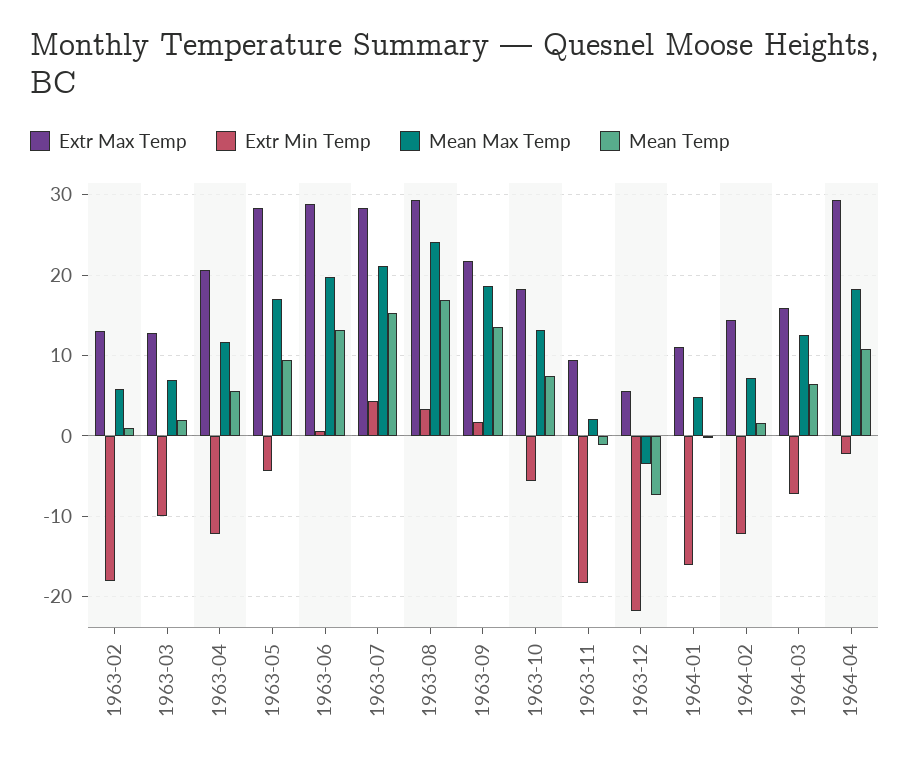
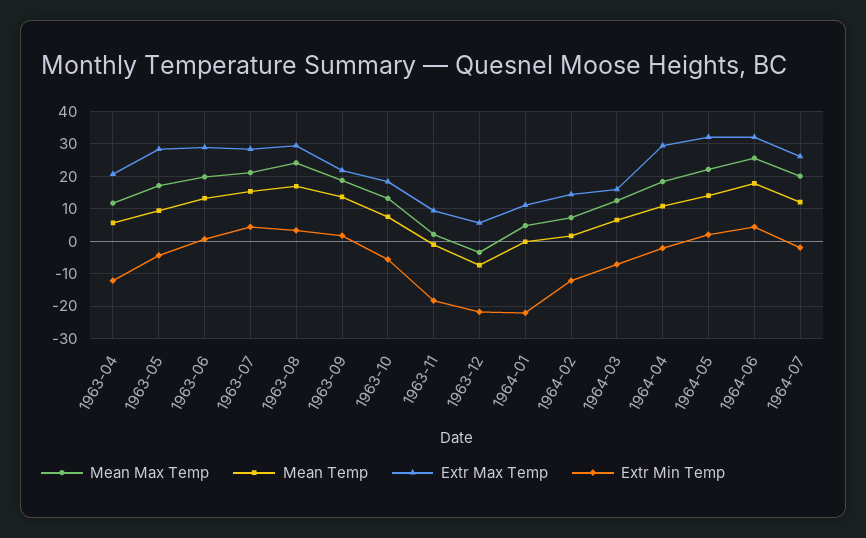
Extr Max Temp, 1963-02: 13 -> none
Extr Min Temp, 1963-02: -18 -> none
Mean Max Temp, 1963-02: 6 -> none
Mean Temp, 1963-02: 1 -> none
Extr Max Temp, 1963-03: 13 -> none
Extr Min Temp, 1963-03: -10 -> none
Mean Max Temp, 1963-03: 7 -> none
Mean Temp, 1963-03: 2 -> none
Extr Min Temp, 1964-01: -16 -> -22
Mean Max Temp, 1964-05: none -> 22
Mean Temp, 1964-05: none -> 14
Extr Max Temp, 1964-05: none -> 32
Extr Min Temp, 1964-05: none -> 2
Mean Max Temp, 1964-06: none -> 26
Mean Temp, 1964-06: none -> 18
Extr Max Temp, 1964-06: none -> 32
Extr Min Temp, 1964-06: none -> 4
Mean Max Temp, 1964-07: none -> 20
Mean Temp, 1964-07: none -> 12
Extr Max Temp, 1964-07: none -> 26
Extr Min Temp, 1964-07: none -> -2

